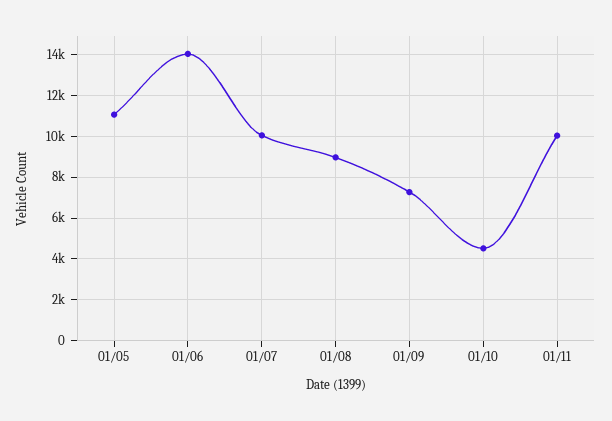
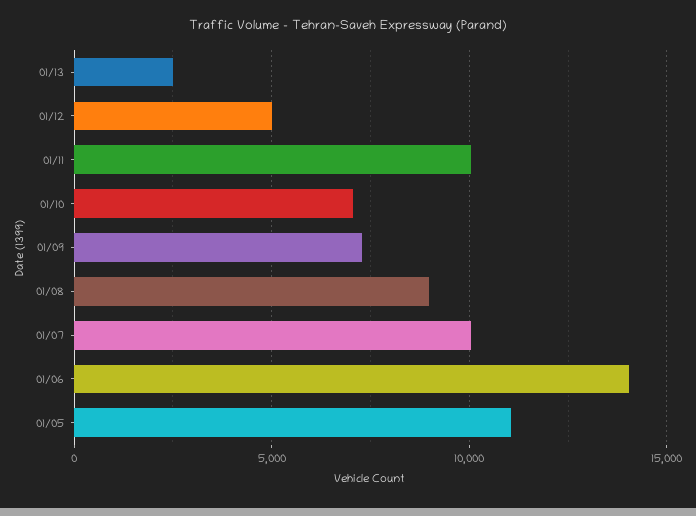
01/10: 4500 -> 7000
01/13: none -> 2500
01/12: none -> 5000

